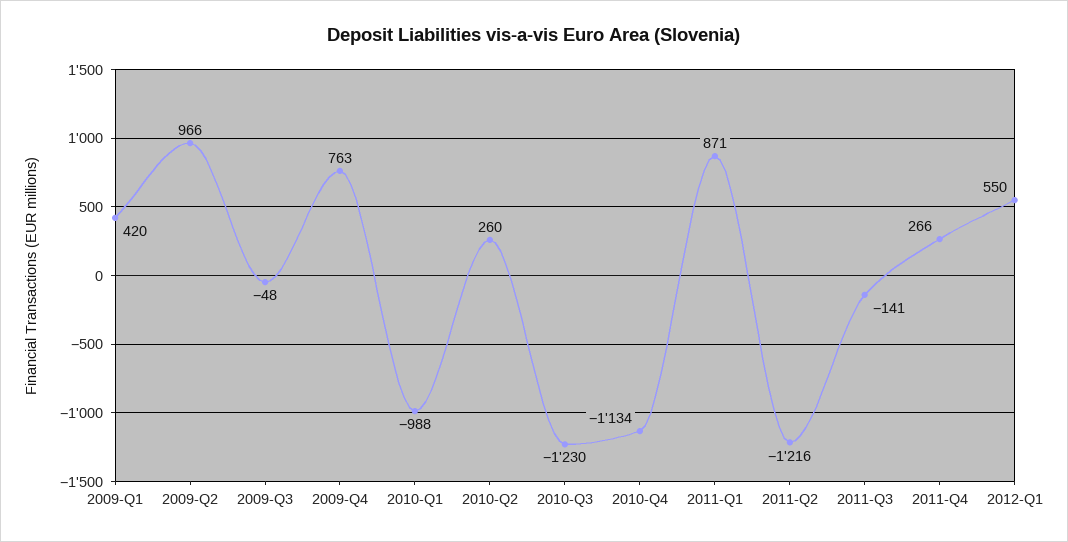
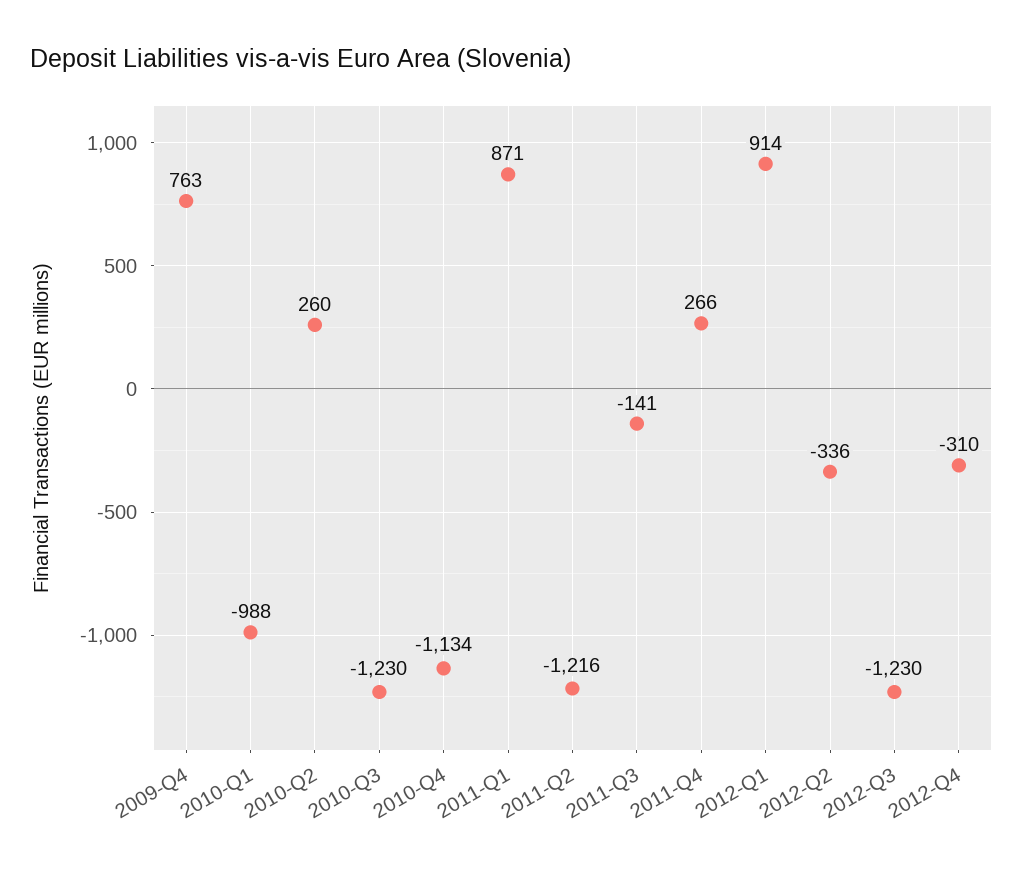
2009-Q1: 420 -> none
2009-Q2: 966 -> none
2009-Q3: -48 -> none
2012-Q1: 550 -> 914
2012-Q2: none -> -336
2012-Q3: none -> -1230
2012-Q4: none -> -310

